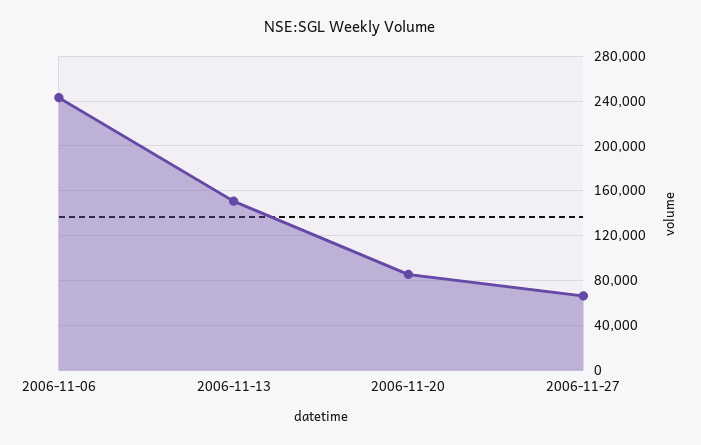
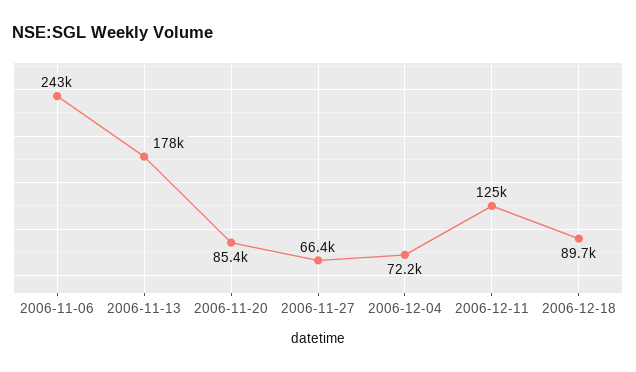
2006-11-13: 150000 -> 178000
2006-12-04: none -> 72200
2006-12-11: none -> 125000
2006-12-18: none -> 89700

